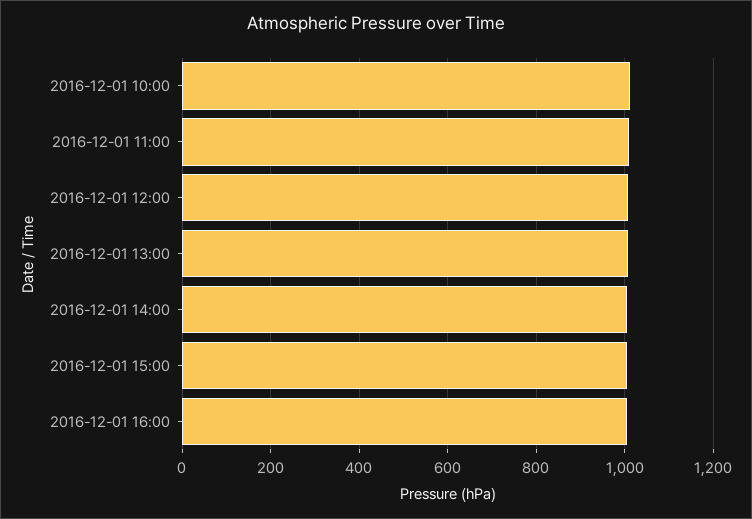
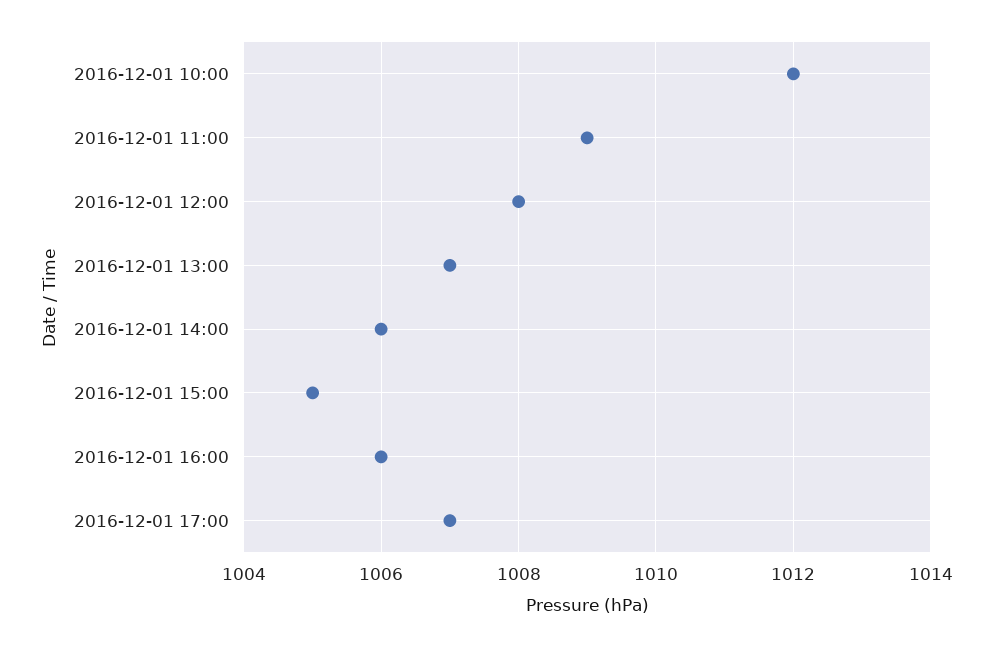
2016-12-01 17:00: none -> 1007

